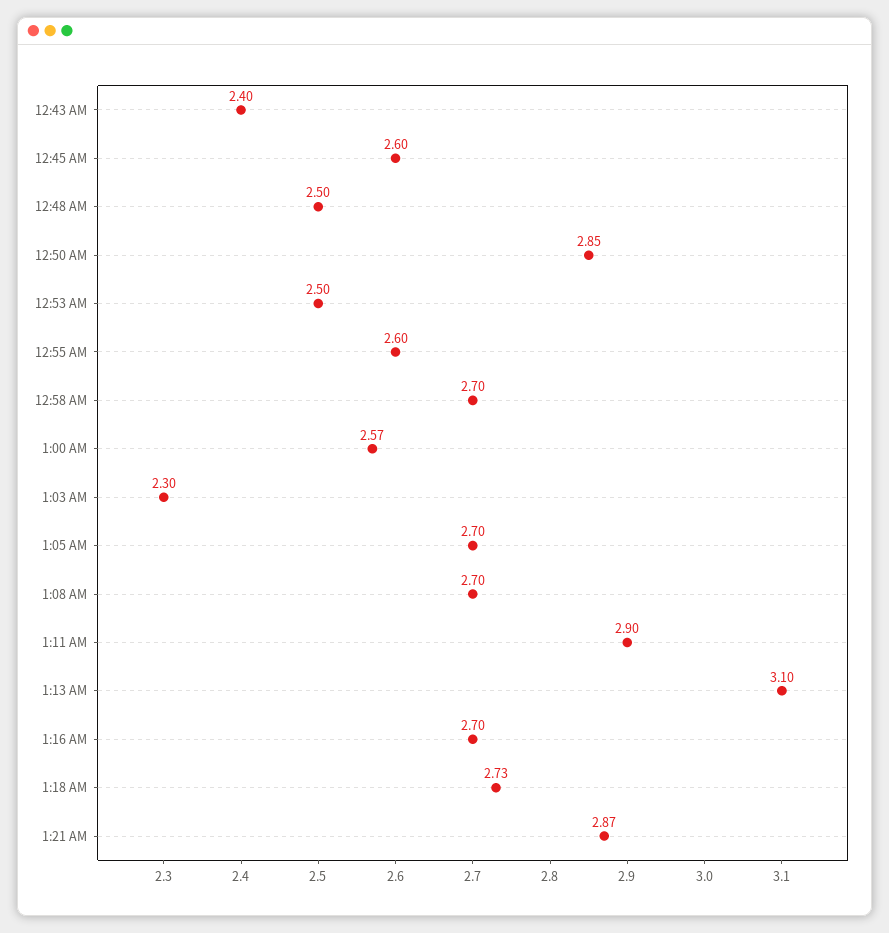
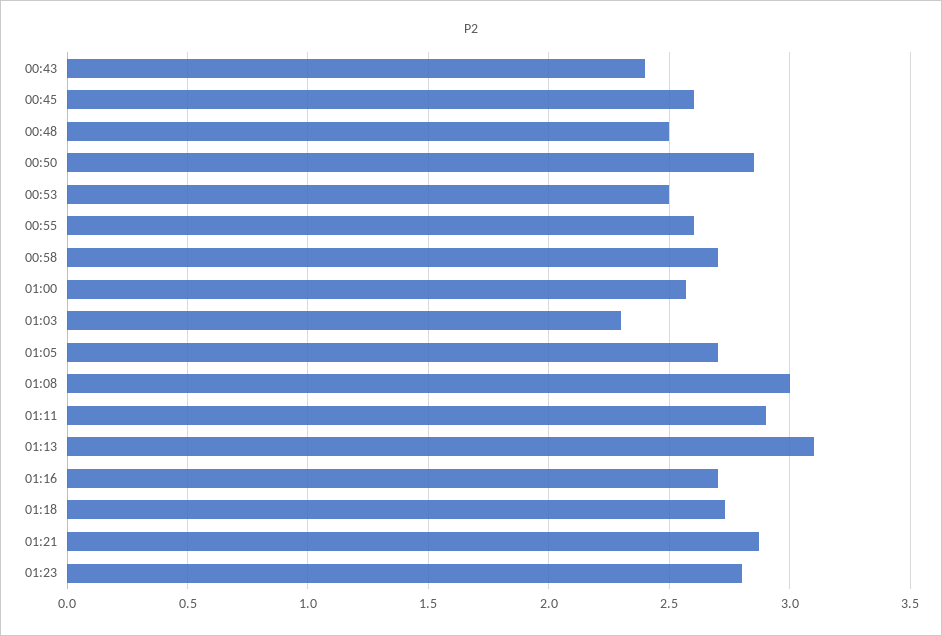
1:08 AM: 2.7 -> 3
01:23: none -> 2.8

